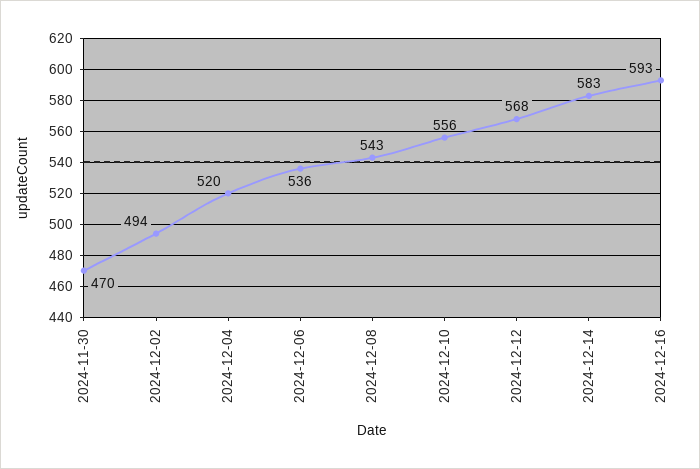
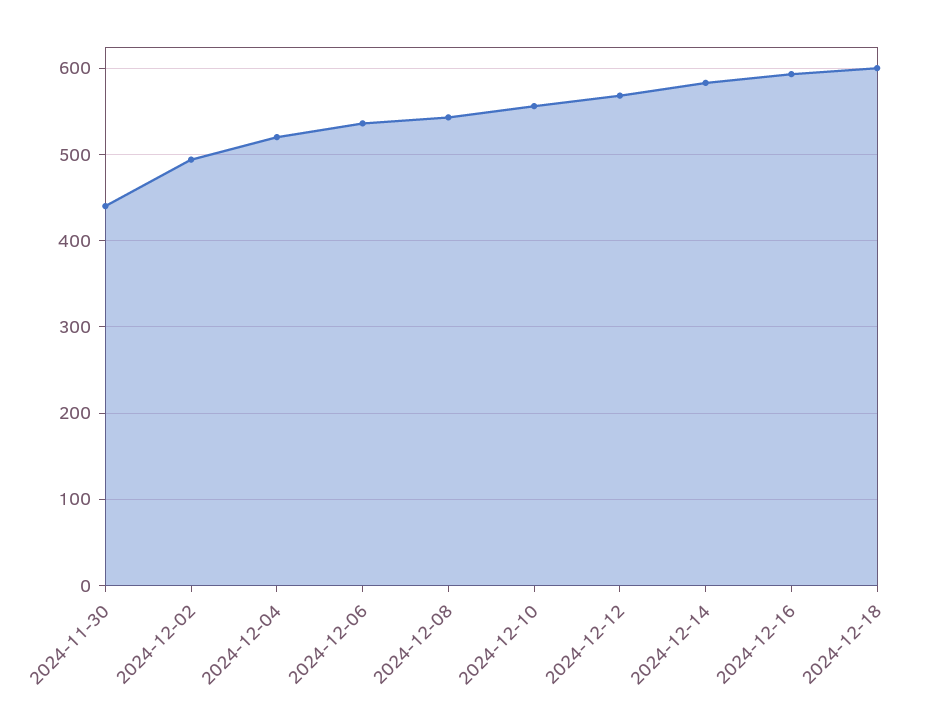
2024-11-30: 470 -> 440
2024-12-18: none -> 600

